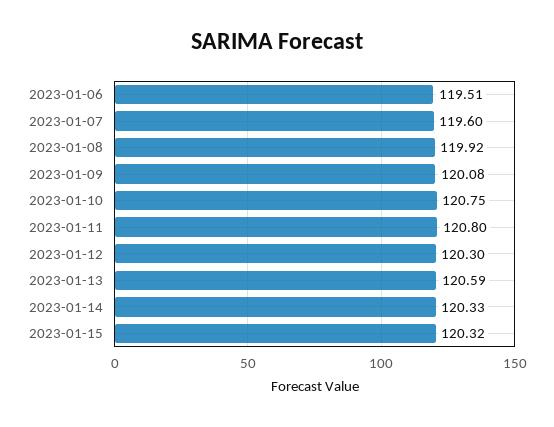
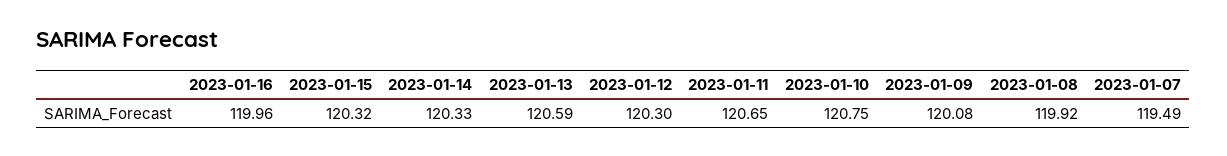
2023-01-06: 119.51 -> none
2023-01-07: 119.6 -> 119.49
2023-01-11: 120.8 -> 120.65
2023-01-16: none -> 119.96

